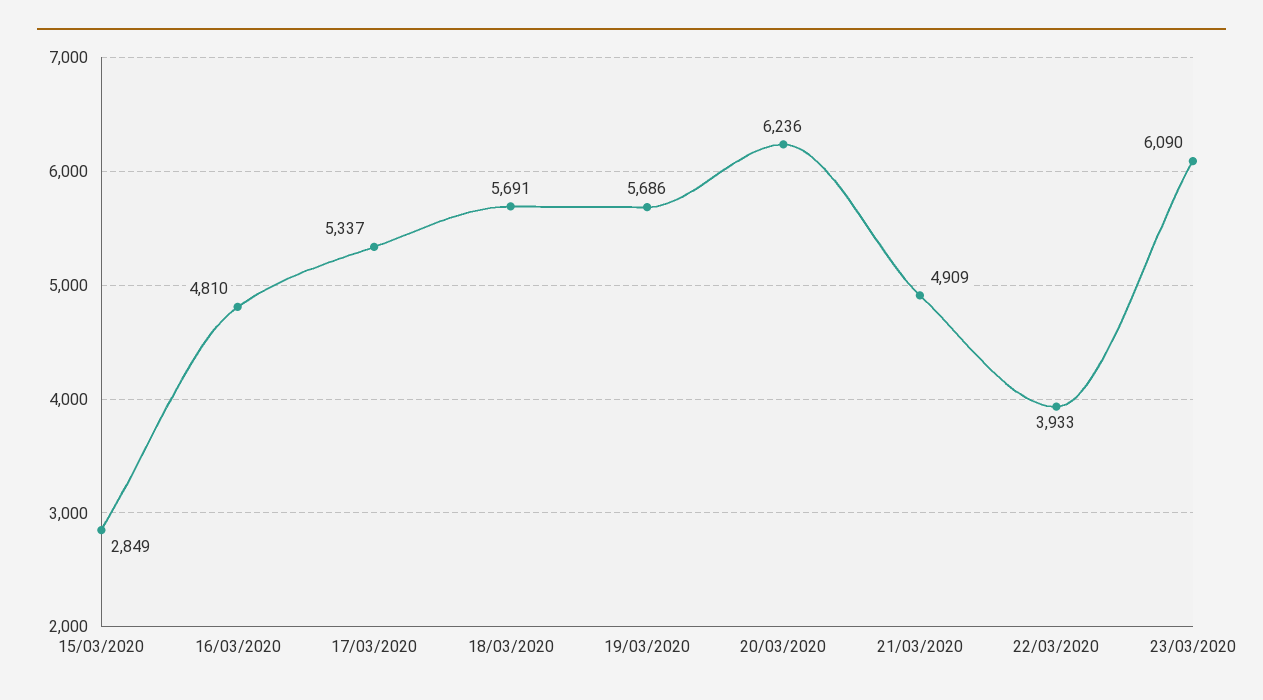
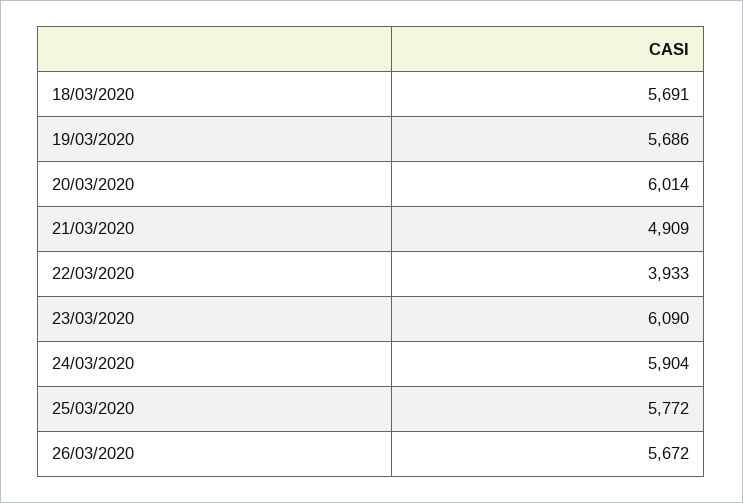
15/03/2020: 2849 -> none
16/03/2020: 4810 -> none
17/03/2020: 5337 -> none
20/03/2020: 6236 -> 6014
24/03/2020: none -> 5904
25/03/2020: none -> 5772
26/03/2020: none -> 5672

